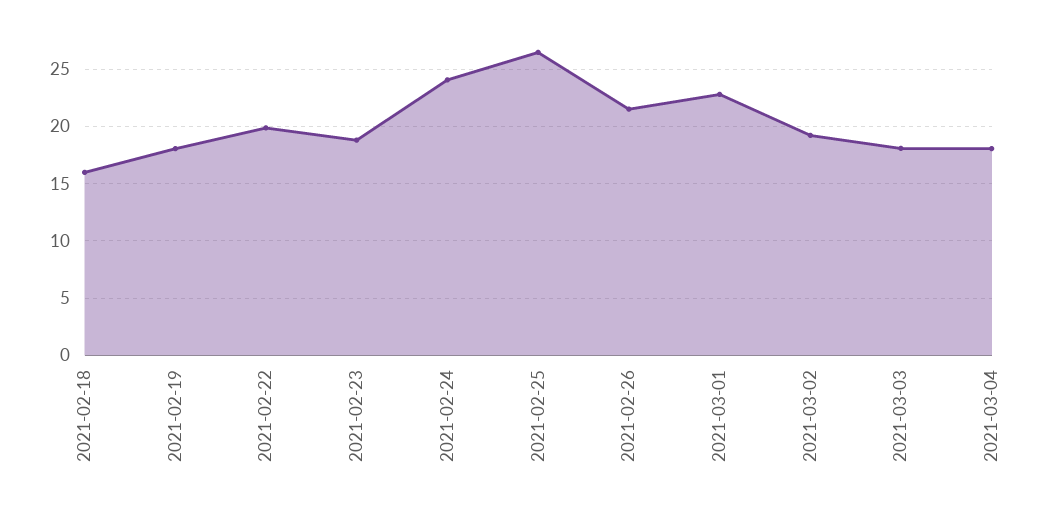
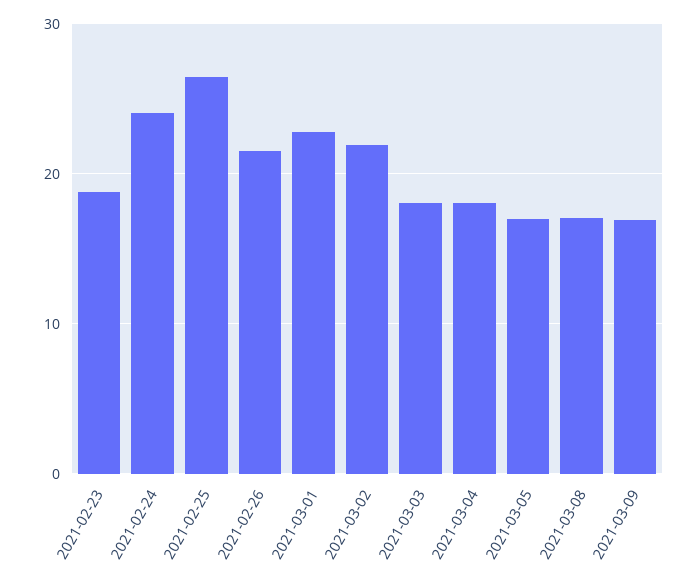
2021-02-18: 16 -> none
2021-02-19: 18 -> none
2021-02-22: 20 -> none
2021-03-02: 19 -> 22
2021-03-05: none -> 17
2021-03-08: none -> 17
2021-03-09: none -> 17

